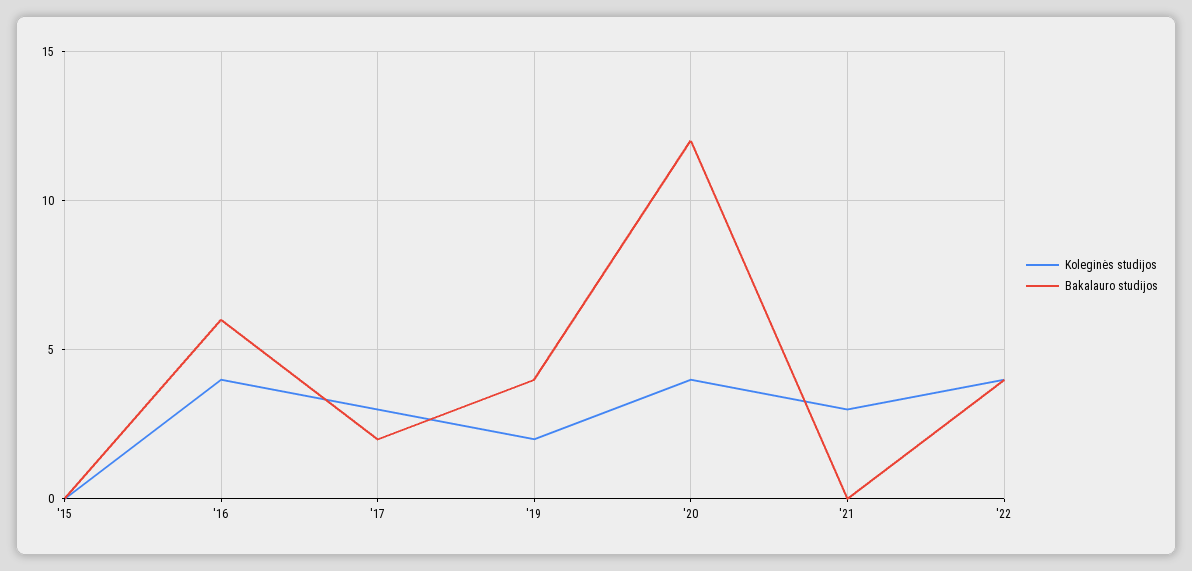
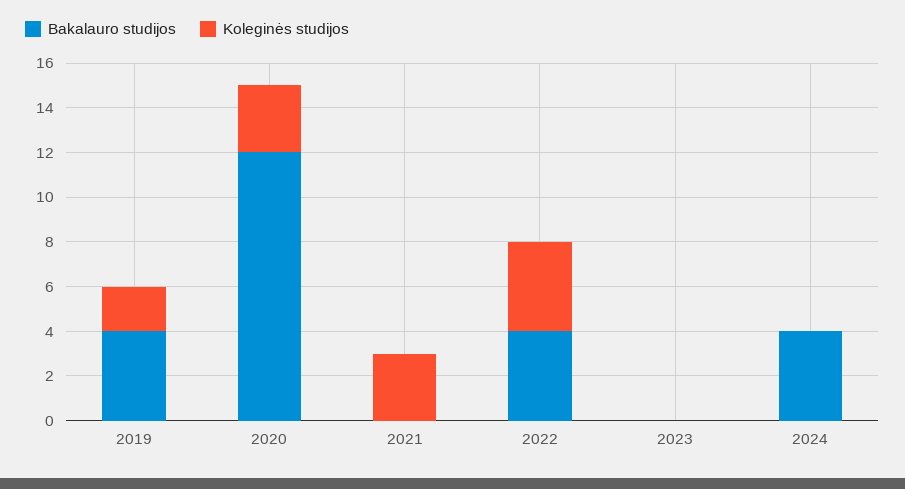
Koleginės studijos, '15: 0 -> none
Bakalauro studijos, '15: 0 -> none
Koleginės studijos, '16: 4 -> none
Bakalauro studijos, '16: 6 -> none
Koleginės studijos, '17: 3 -> none
Bakalauro studijos, '17: 2 -> none
Koleginės studijos, '20: 4 -> 3
Bakalauro studijos, 2023: none -> 0
Koleginės studijos, 2023: none -> 0
Bakalauro studijos, 2024: none -> 4
Koleginės studijos, 2024: none -> 0

